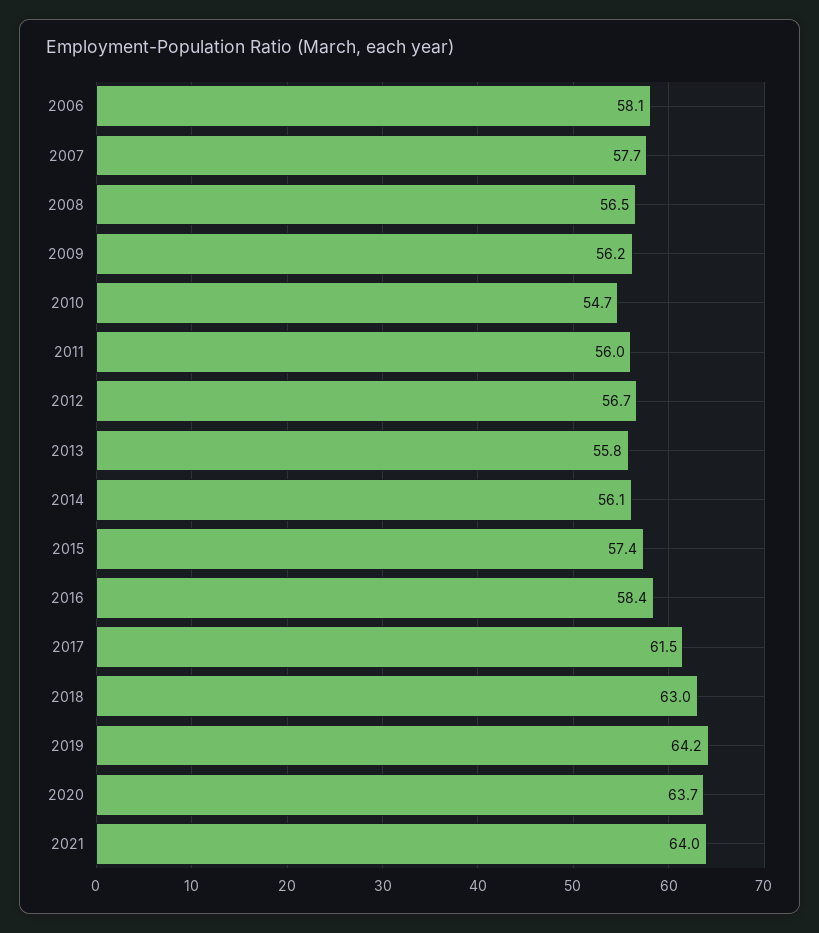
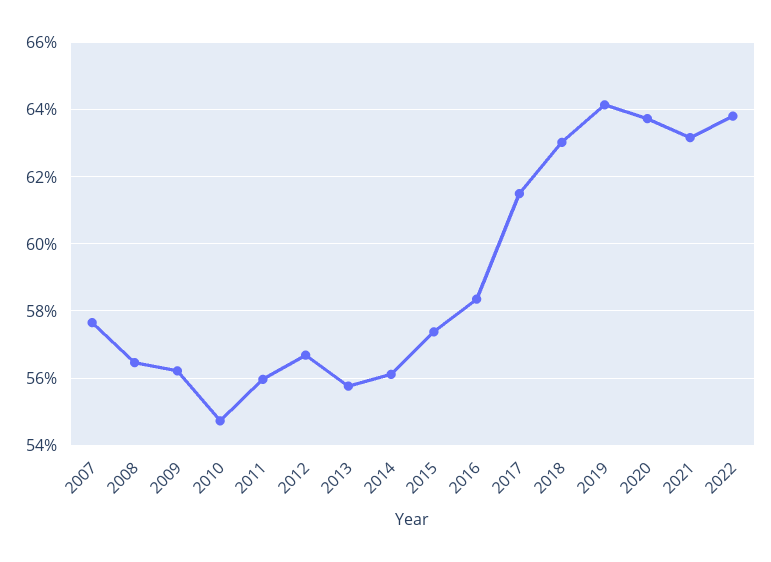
2006: 58.1 -> none
2021: 64 -> 63.2
2022: none -> 63.8

